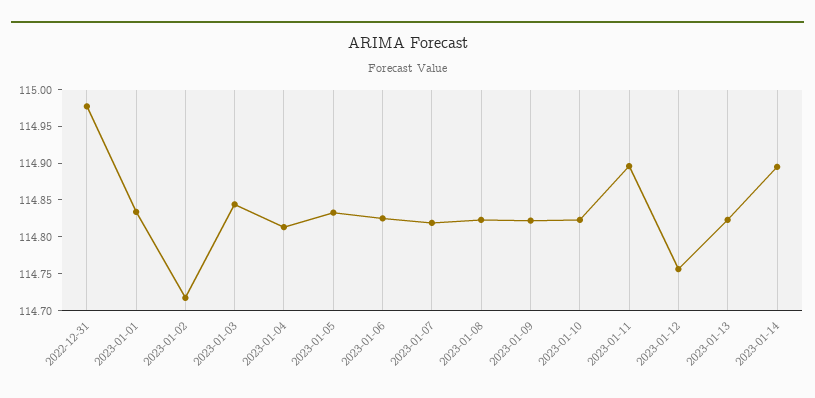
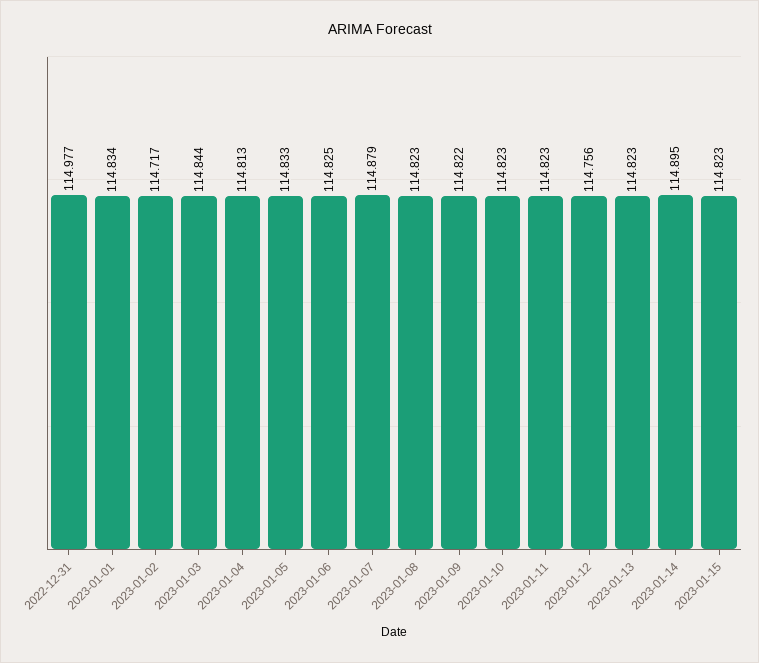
2023-01-07: 114.825 -> 114.879
2023-01-11: 114.9 -> 114.823
2023-01-15: none -> 114.823

